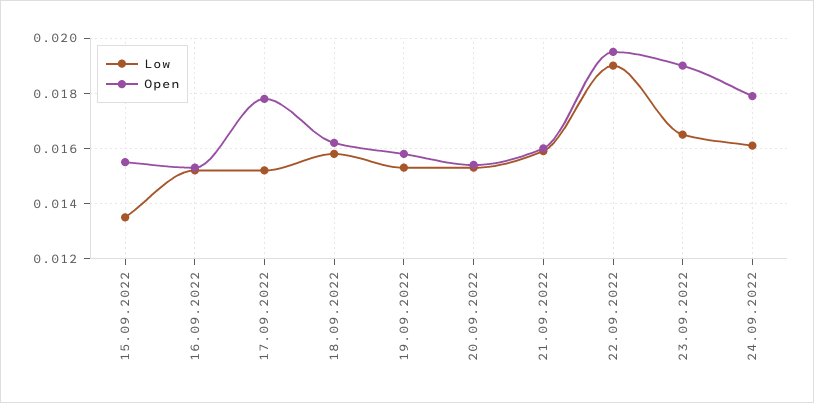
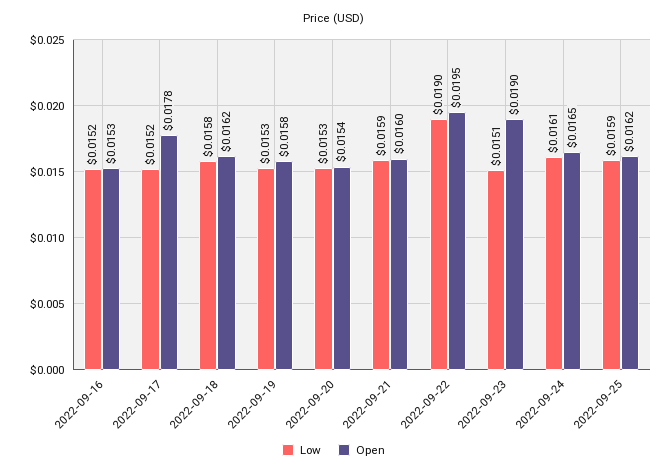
Low, 15.09.2022: 0.0135 -> none
Open, 15.09.2022: 0.0155 -> none
Low, 23.09.2022: 0.0165 -> 0.0151
Open, 24.09.2022: 0.018 -> 0.0165
Low, 2022-09-25: none -> 0.0159
Open, 2022-09-25: none -> 0.0162

